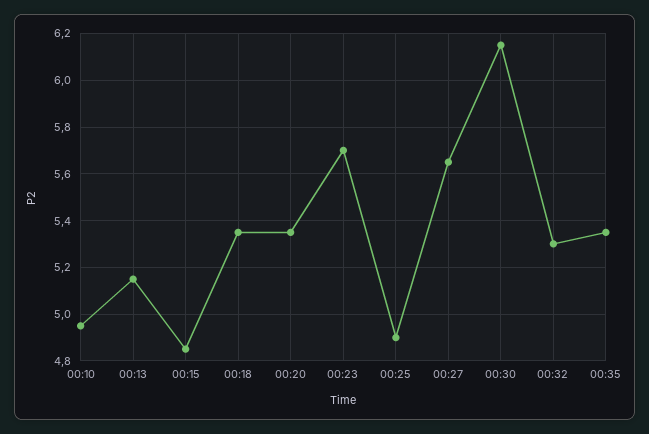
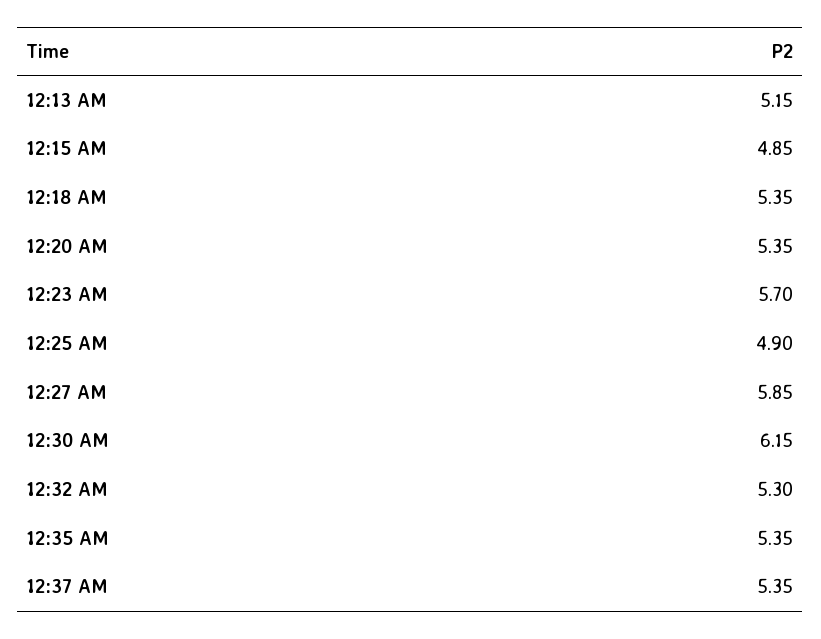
00:10: 4.95 -> none
00:27: 5.65 -> 5.85
12:37 AM: none -> 5.35

